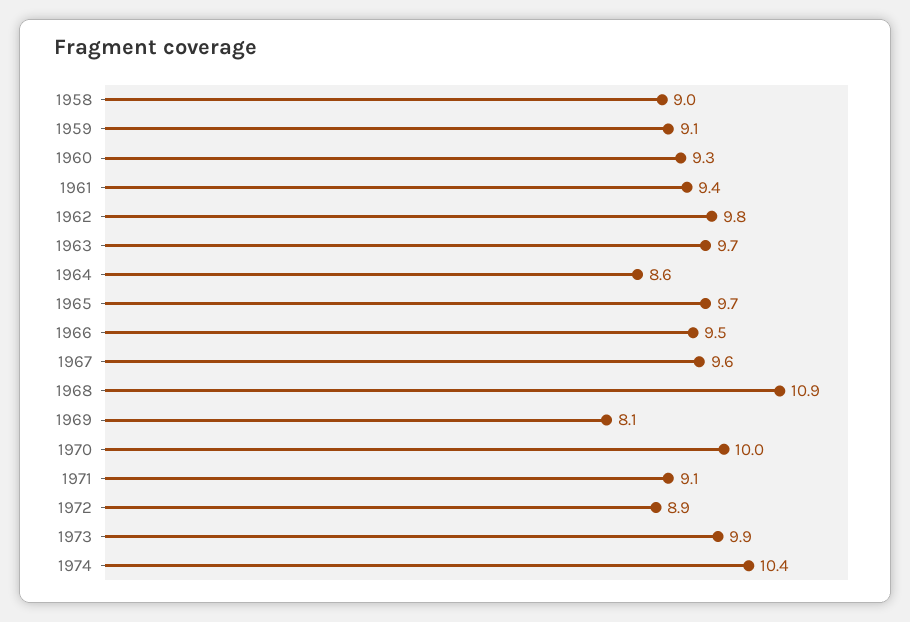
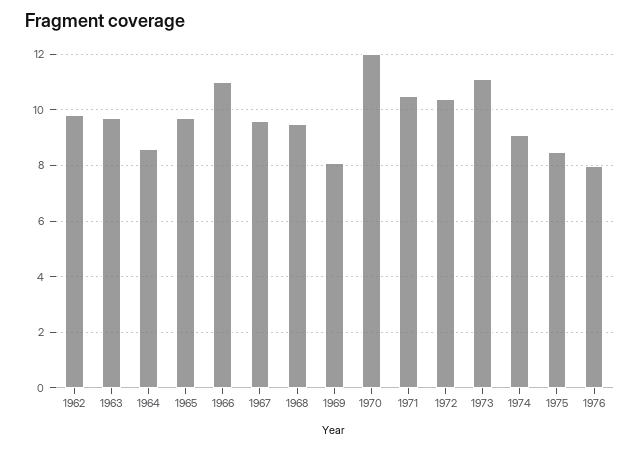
1958: 9 -> none
1959: 9.1 -> none
1960: 9.3 -> none
1961: 9.4 -> none
1966: 9.5 -> 11
1968: 10.9 -> 9.5
1970: 10 -> 12
1971: 9.1 -> 10.5
1972: 8.9 -> 10.5
1973: 9.9 -> 11
1974: 10.4 -> 9
1975: none -> 8.5
1976: none -> 8

